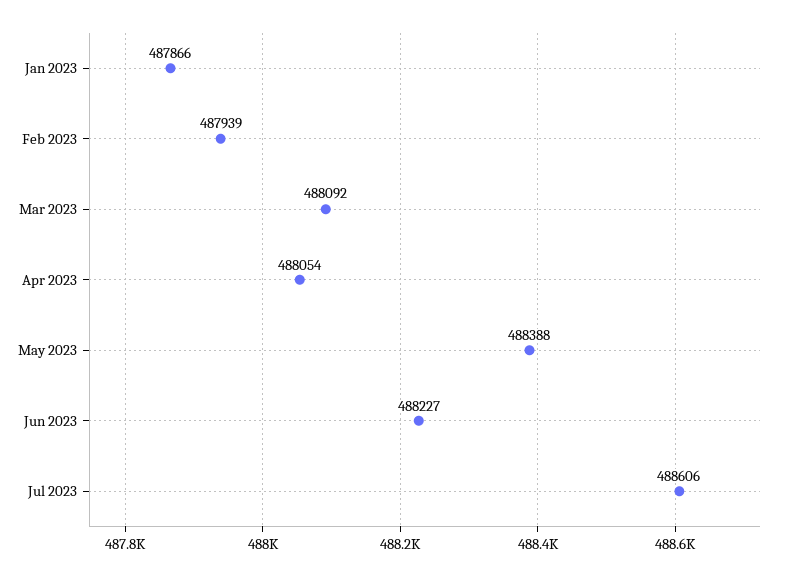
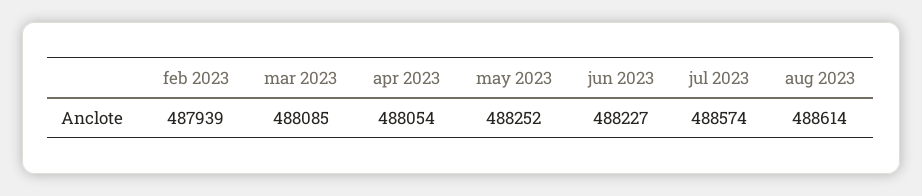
Jan 2023: 487866 -> none
Mar 2023: 488092 -> 488085
May 2023: 488388 -> 488252
Jul 2023: 488606 -> 488574
aug 2023: none -> 488614

